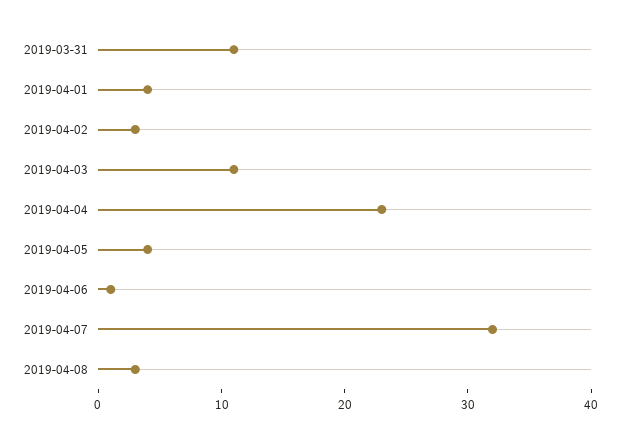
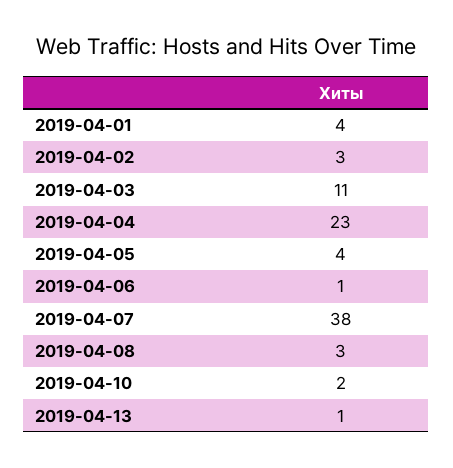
2019-03-31: 11 -> none
2019-04-07: 32 -> 38
2019-04-10: none -> 2
2019-04-13: none -> 1

